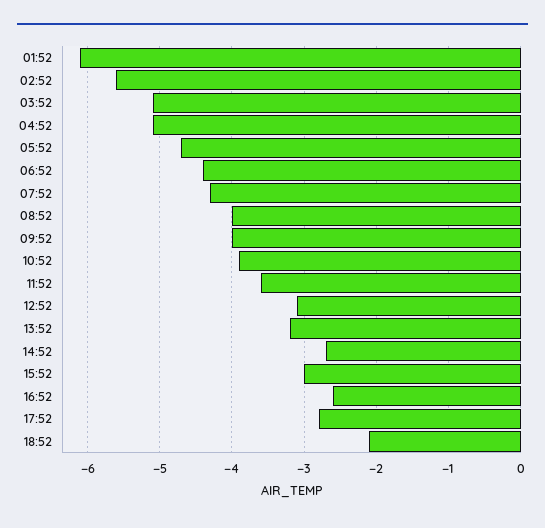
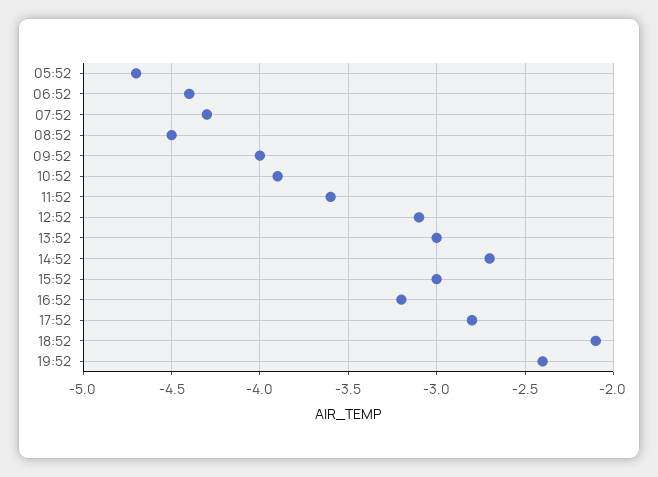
01:52: -6.1 -> none
02:52: -5.6 -> none
03:52: -5.1 -> none
04:52: -5.1 -> none
08:52: -4 -> -4.5
13:52: -3.2 -> -3
16:52: -2.6 -> -3.2
19:52: none -> -2.4

